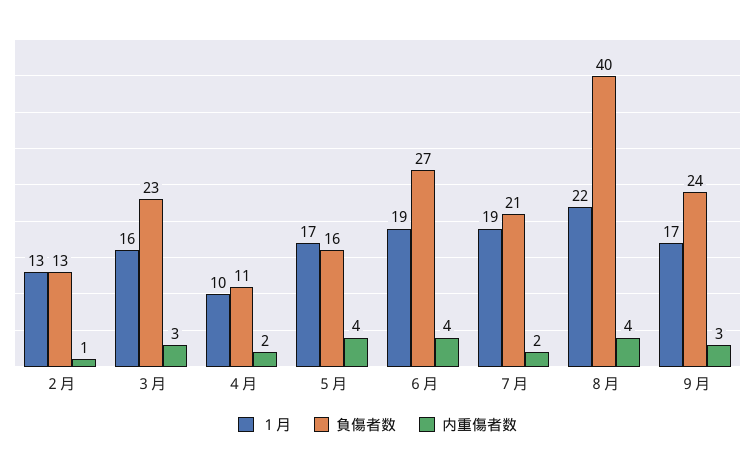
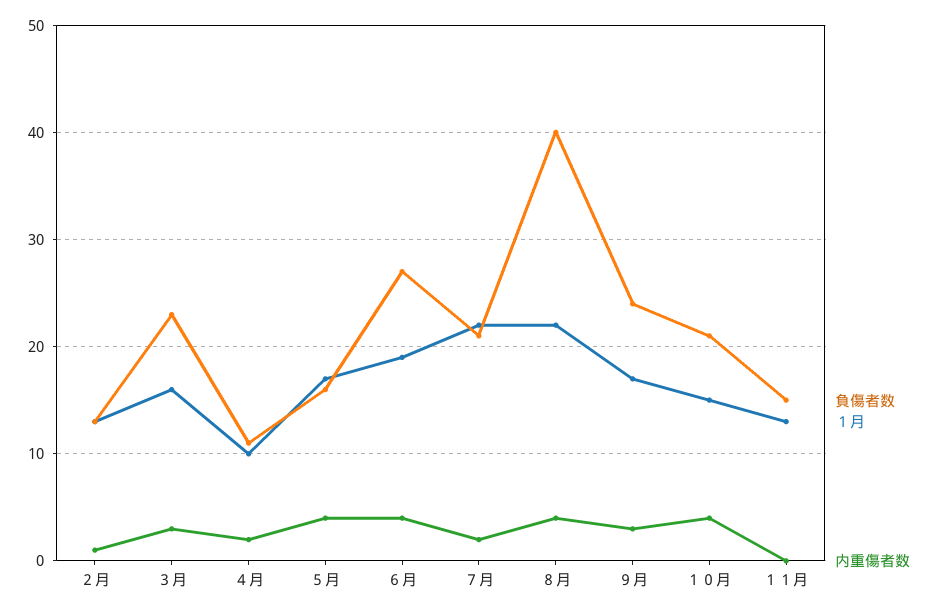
１月, ７月: 19 -> 22
負傷者数, １０月: none -> 21
１月, １０月: none -> 15
内重傷者数, １０月: none -> 4
負傷者数, １１月: none -> 15
１月, １１月: none -> 13
内重傷者数, １１月: none -> 0

